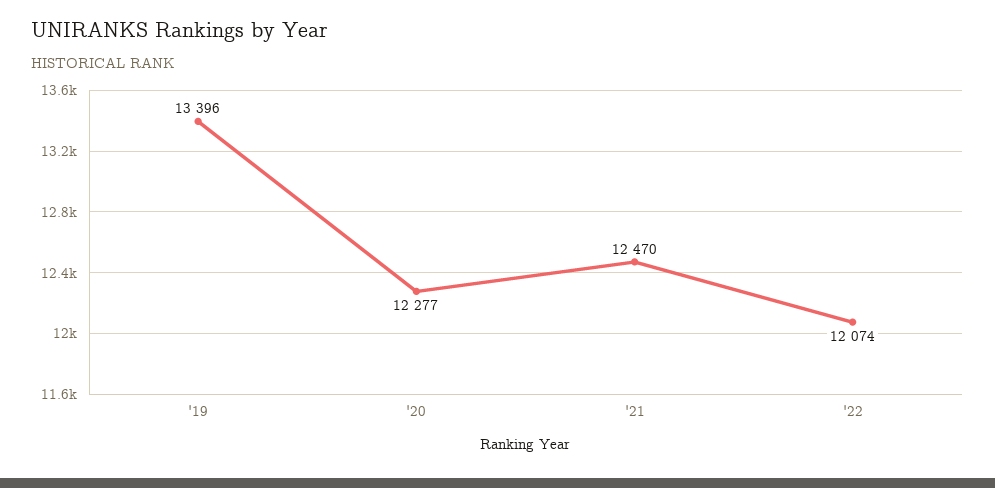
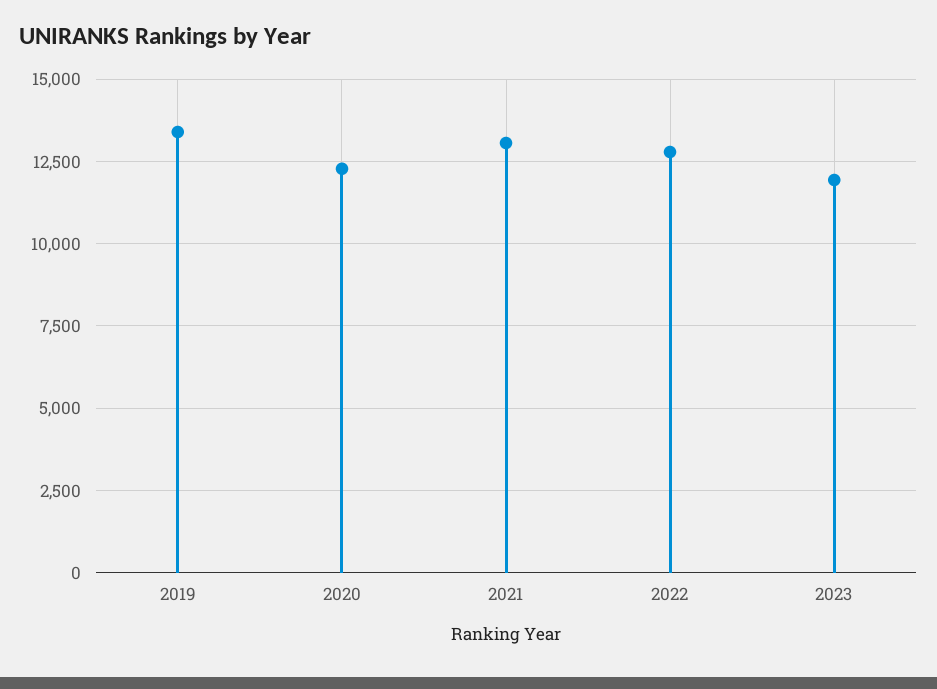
'21: 12470 -> 13000
'22: 12074 -> 12750
2023: none -> 12000

